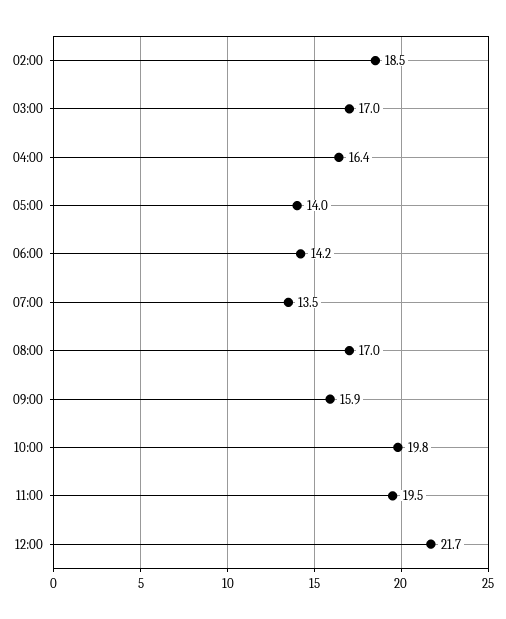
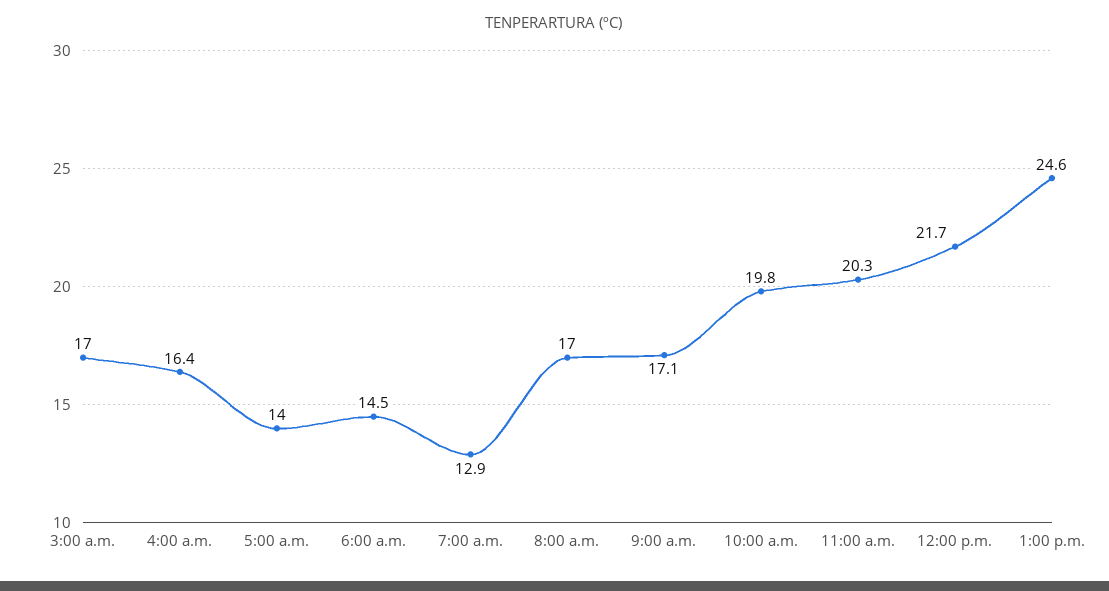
02:00: 18.5 -> none
06:00: 14.2 -> 14.5
07:00: 13.5 -> 12.9
09:00: 15.9 -> 17.1
11:00: 19.5 -> 20.3
1:00 p.m.: none -> 24.6

